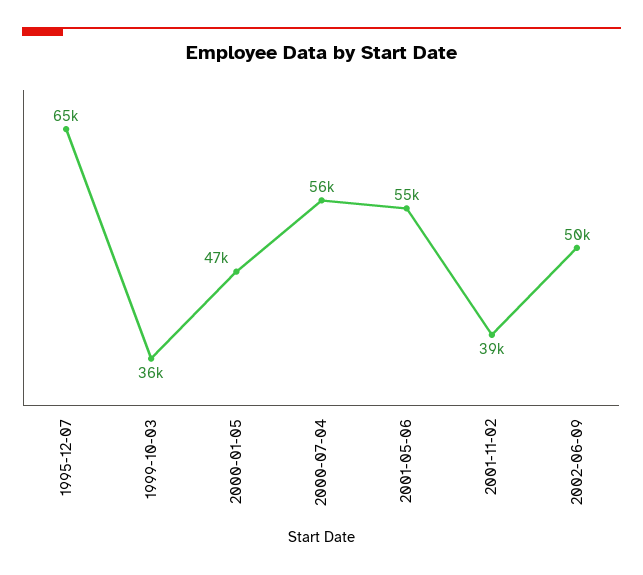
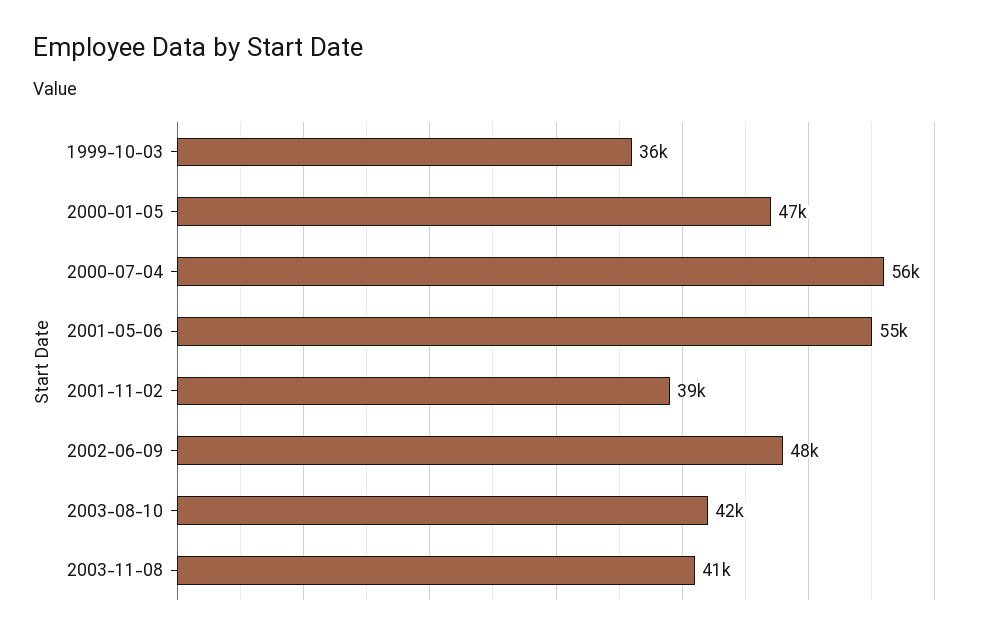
1995-12-07: 65000 -> none
2002-06-09: 50000 -> 48000
2003-08-10: none -> 42000
2003-11-08: none -> 41000

